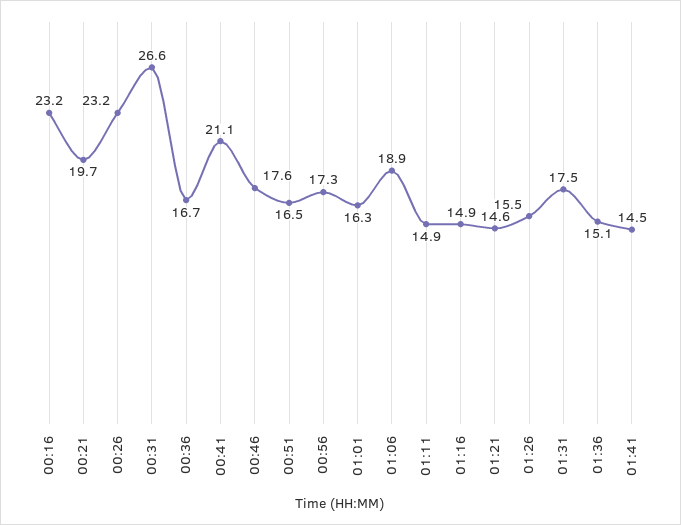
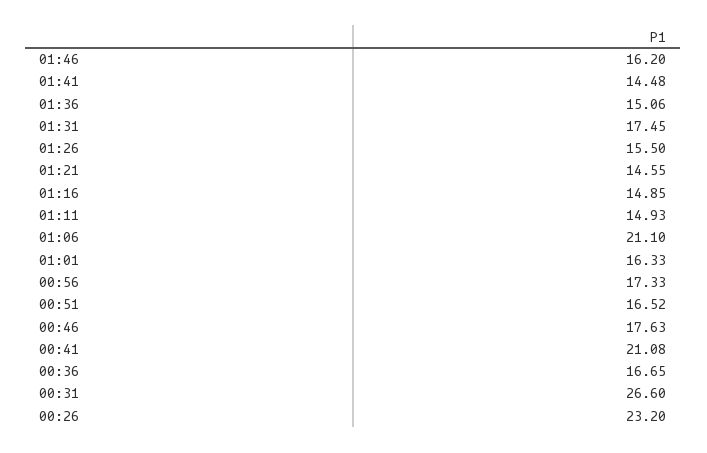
00:16: 23.2 -> none
00:21: 19.7 -> none
01:06: 18.9 -> 21.1
01:46: none -> 16.2

